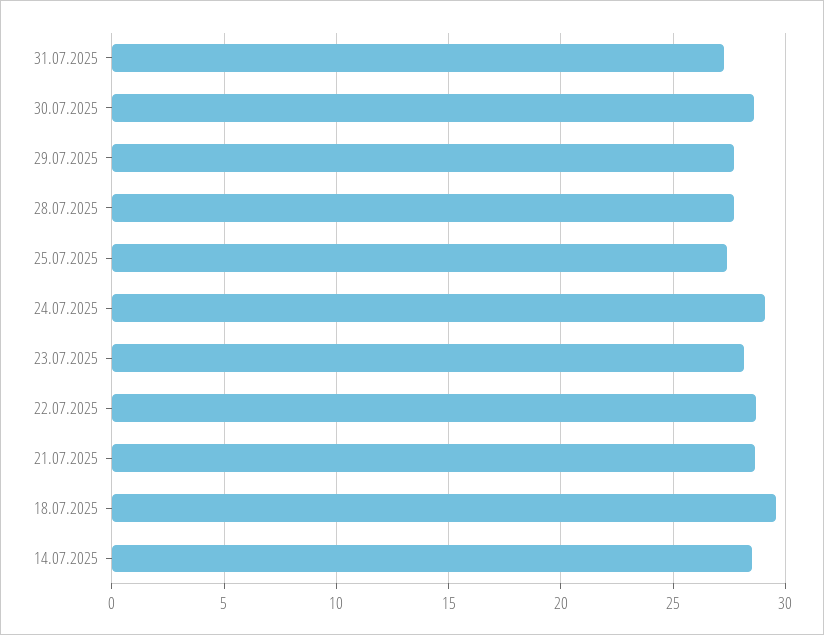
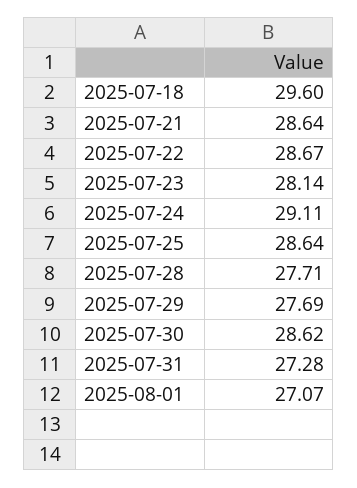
25.07.2025: 27.5 -> 28.64
14.07.2025: 28.5 -> none
2025-08-01: none -> 27.07

